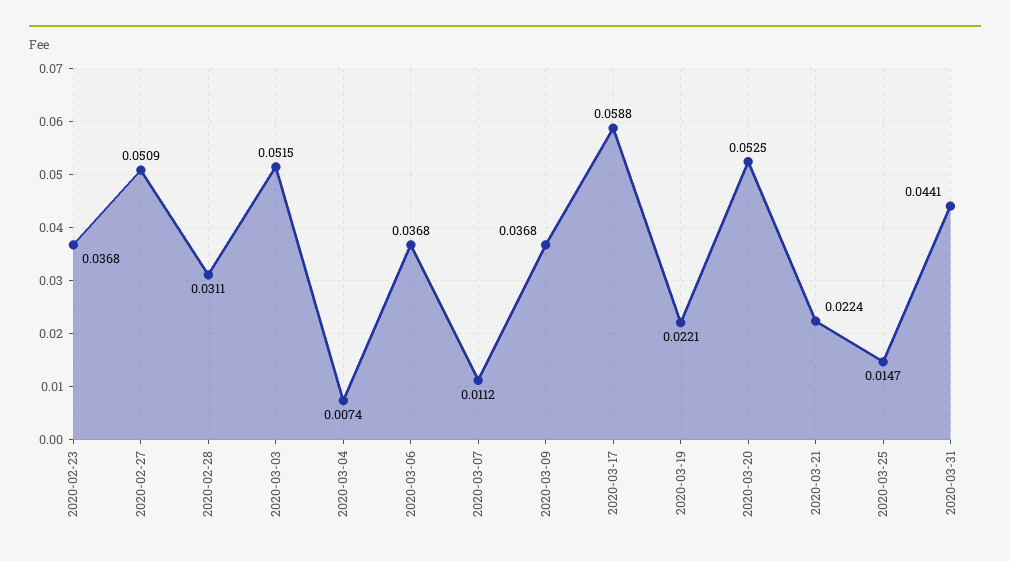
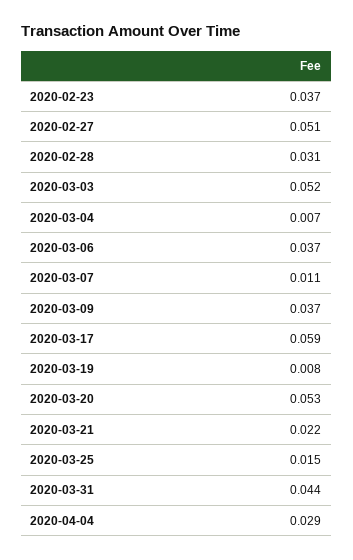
2020-03-19: 0.0221 -> 0.008
2020-04-04: none -> 0.029

